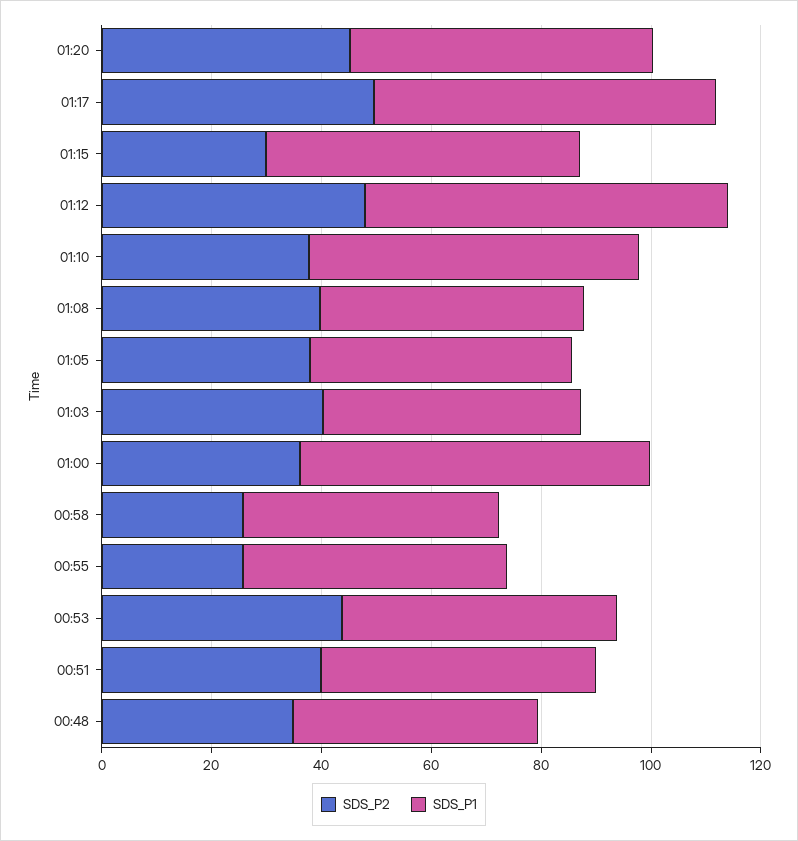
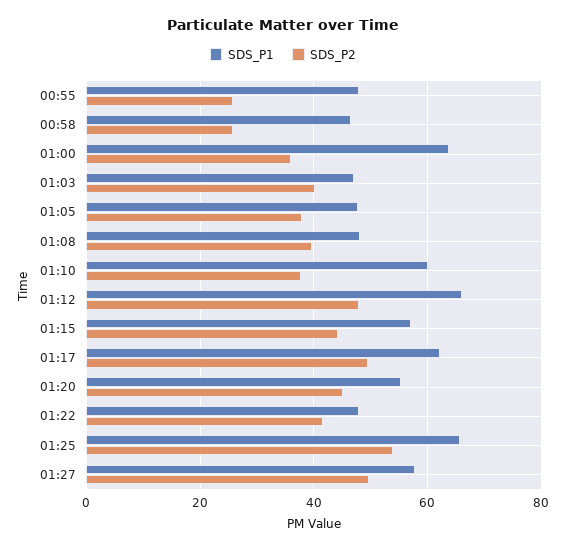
SDS_P2, 01:15: 30 -> 44
SDS_P2, 00:53: 45 -> none
SDS_P1, 00:53: 50 -> none
SDS_P2, 00:51: 40 -> none
SDS_P1, 00:51: 50 -> none
SDS_P2, 00:48: 35 -> none
SDS_P1, 00:48: 45 -> none
SDS_P1, 01:22: none -> 48
SDS_P2, 01:22: none -> 42
SDS_P1, 01:25: none -> 66
SDS_P2, 01:25: none -> 54
SDS_P1, 01:27: none -> 58
SDS_P2, 01:27: none -> 50

